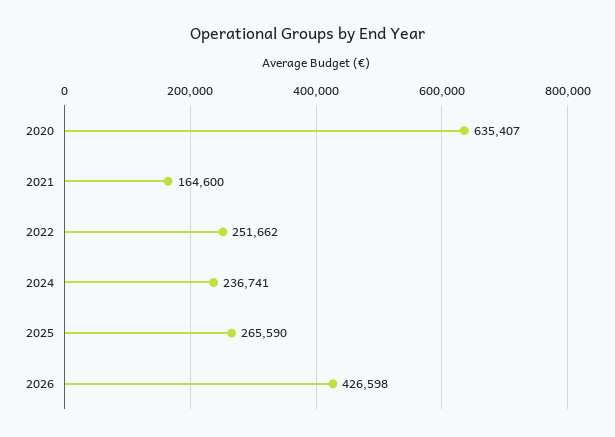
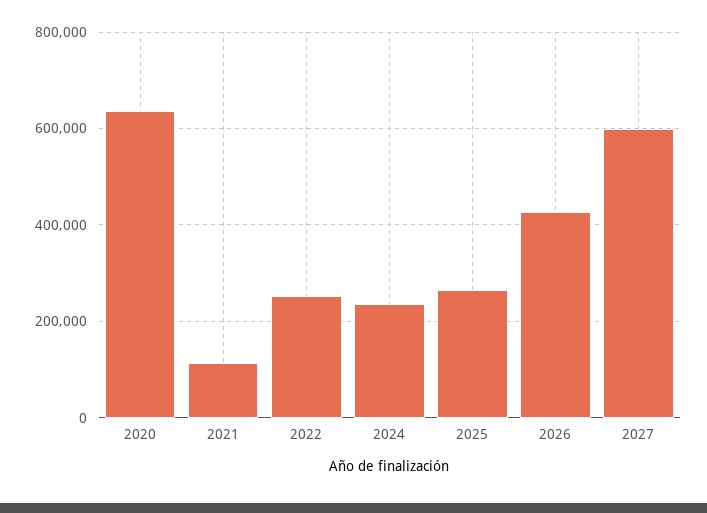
2021: 164600 -> 120000
2027: none -> 600000

